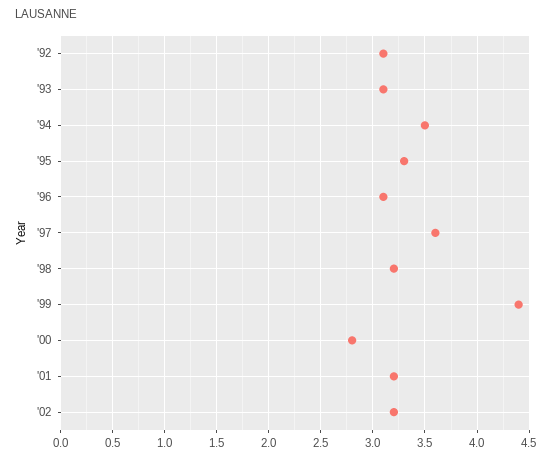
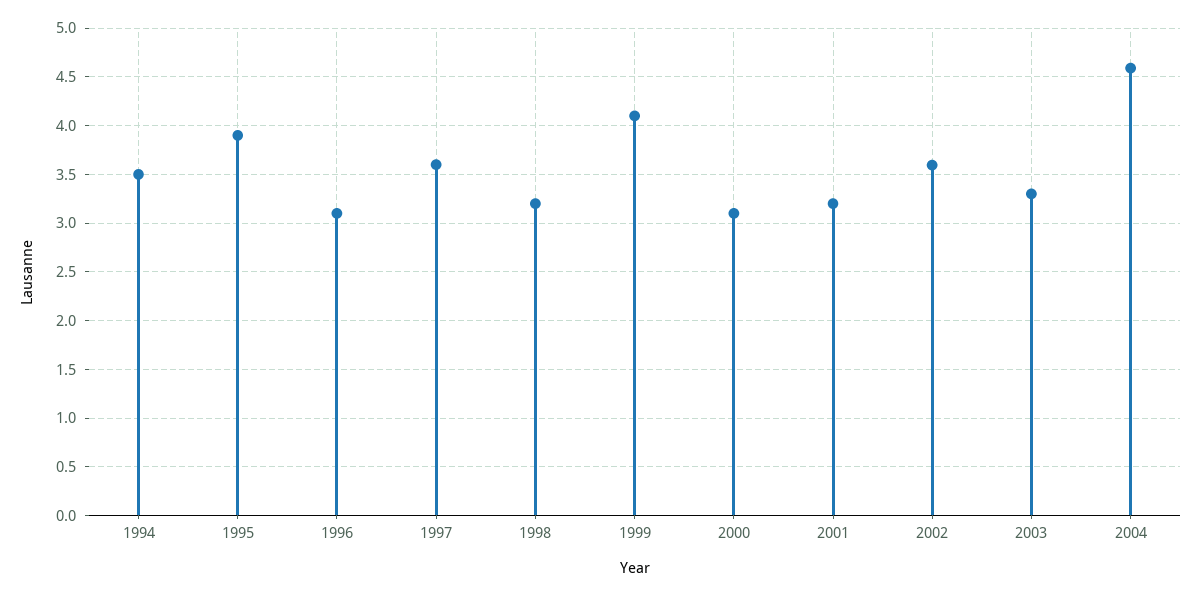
'92: 3.1 -> none
'93: 3.1 -> none
'95: 3.3 -> 3.9
'99: 4.4 -> 4.1
'00: 2.8 -> 3.1
'02: 3.2 -> 3.6
2003: none -> 3.3
2004: none -> 4.6

